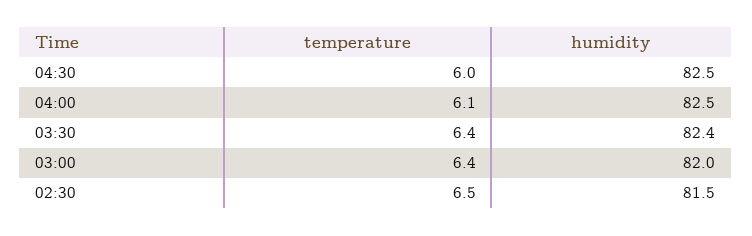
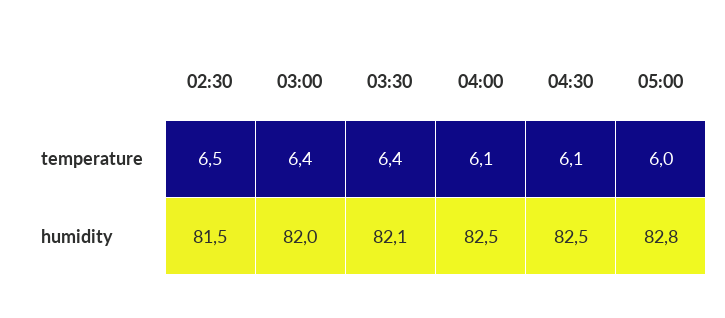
temperature, 04:30: 6 -> 6.1
humidity, 03:30: 82.4 -> 82.1
temperature, 05:00: none -> 6
humidity, 05:00: none -> 82.8

